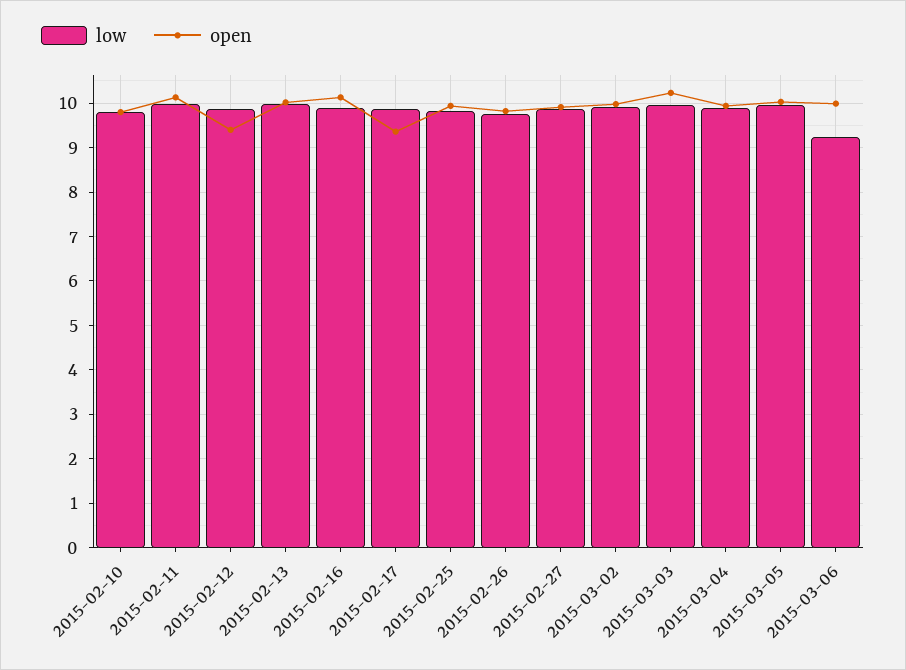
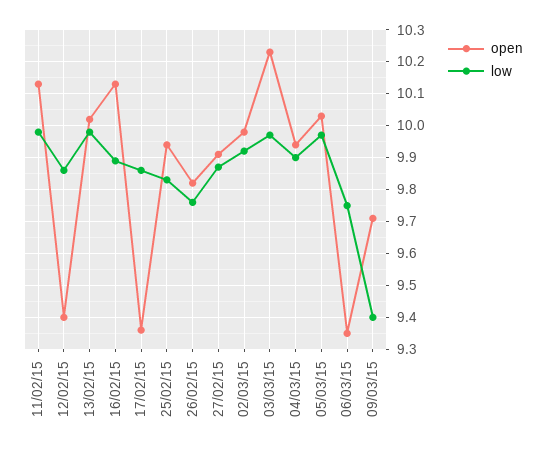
low, 2015-02-10: 9.8 -> none
open, 2015-02-10: 9.8 -> none
low, 2015-03-06: 9.2 -> 9.75
open, 2015-03-06: 10 -> 9.35
open, 09/03/15: none -> 9.7
low, 09/03/15: none -> 9.4

